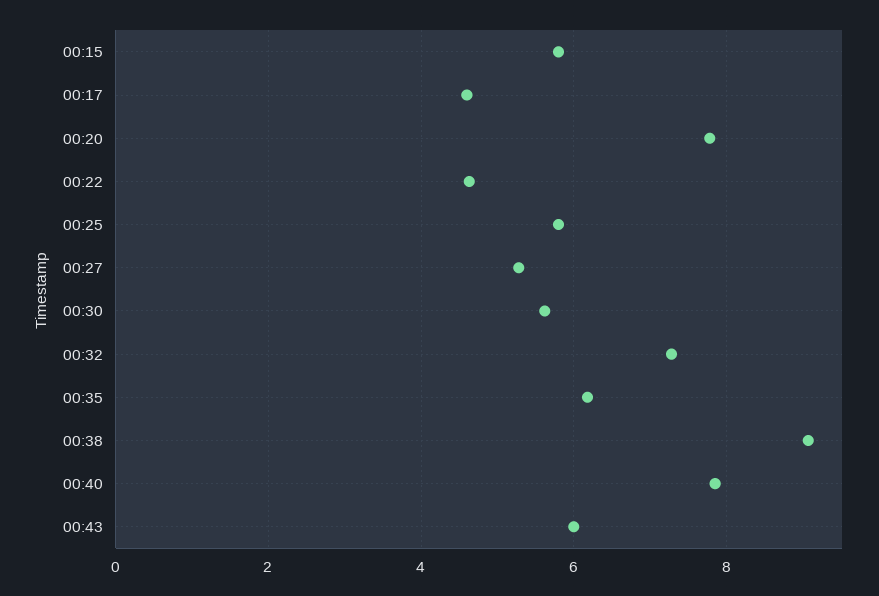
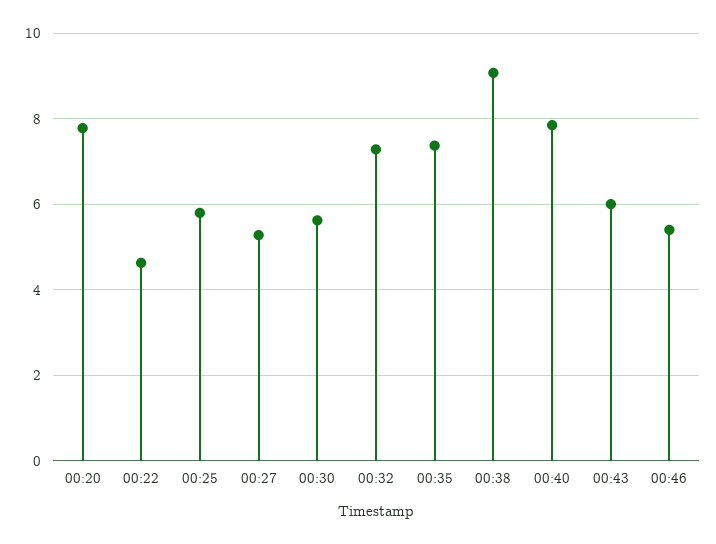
00:15: 5.8 -> none
00:17: 4.6 -> none
00:35: 6.2 -> 7.4
00:46: none -> 5.4

